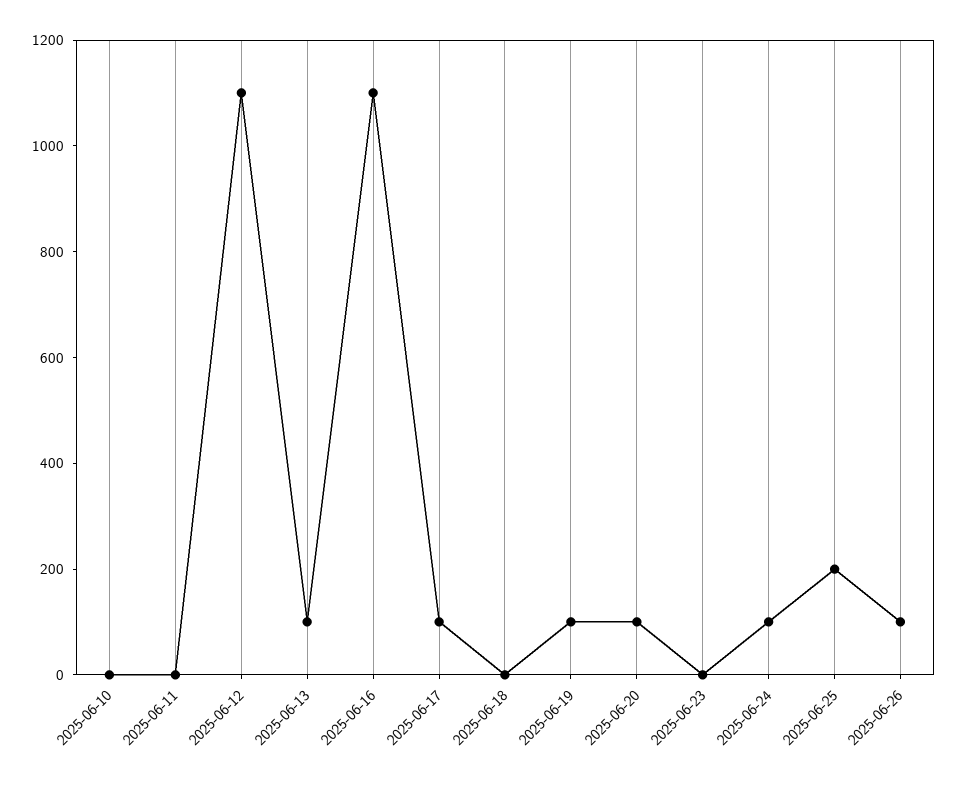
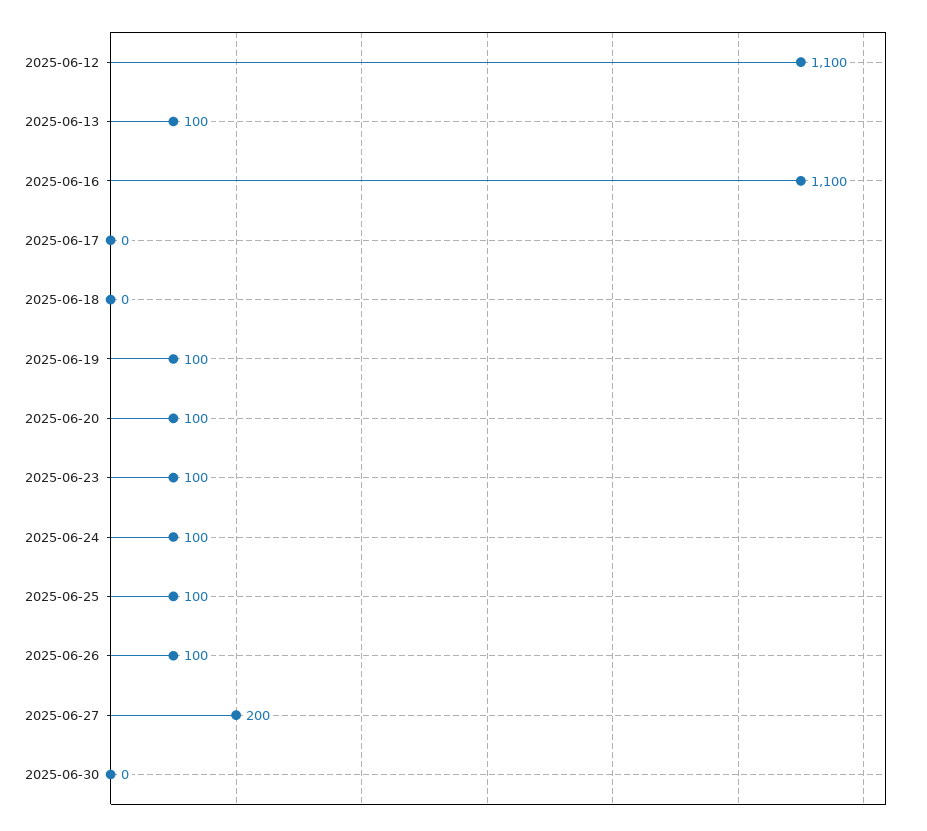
2025-06-10: 0 -> none
2025-06-11: 0 -> none
2025-06-17: 100 -> 0
2025-06-23: 0 -> 100
2025-06-25: 200 -> 100
2025-06-27: none -> 200
2025-06-30: none -> 0

